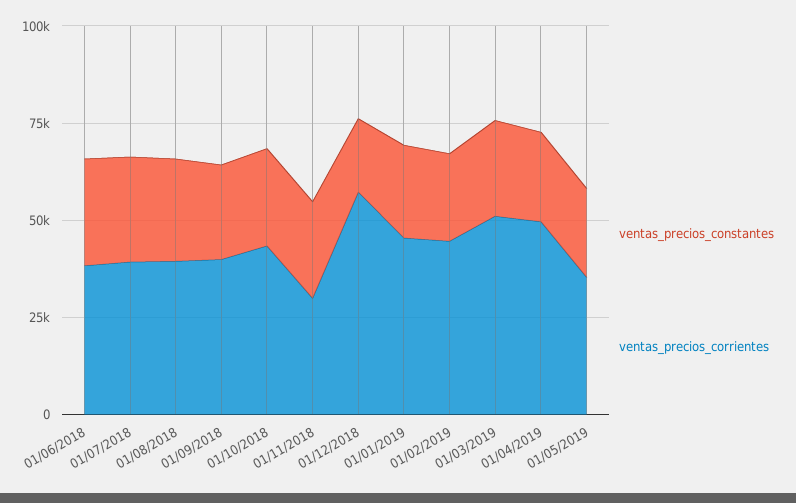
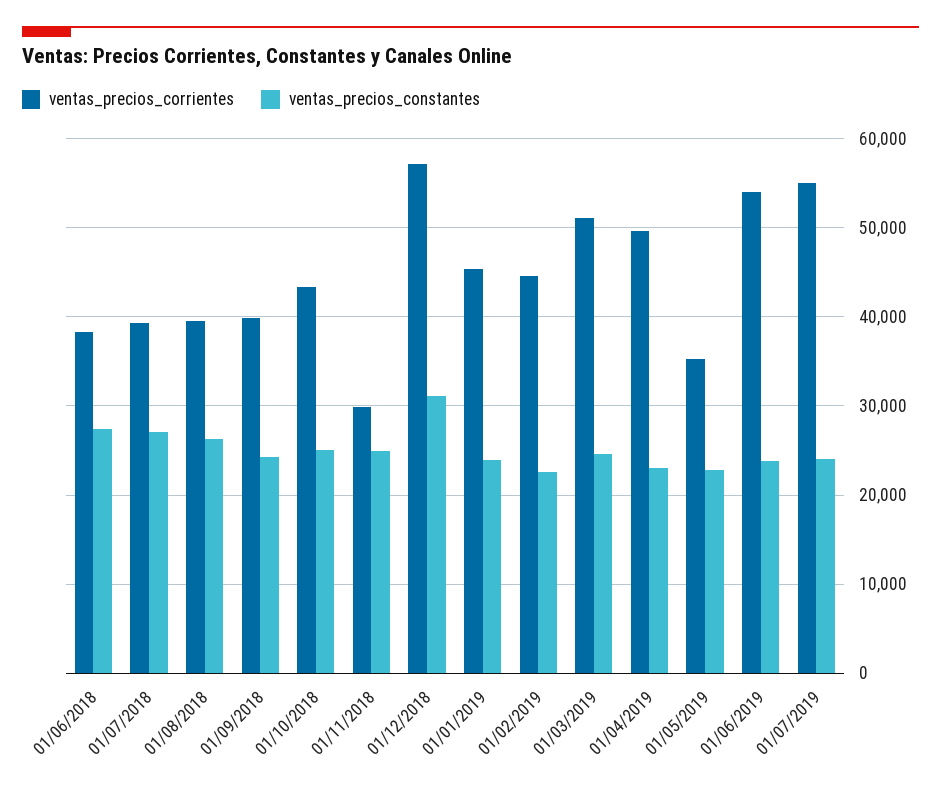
ventas_precios_constantes, 01/12/2018: 20000 -> 31000
ventas_precios_corrientes, 01/06/2019: none -> 54000
ventas_precios_constantes, 01/06/2019: none -> 24000
ventas_precios_corrientes, 01/07/2019: none -> 55000
ventas_precios_constantes, 01/07/2019: none -> 24000

